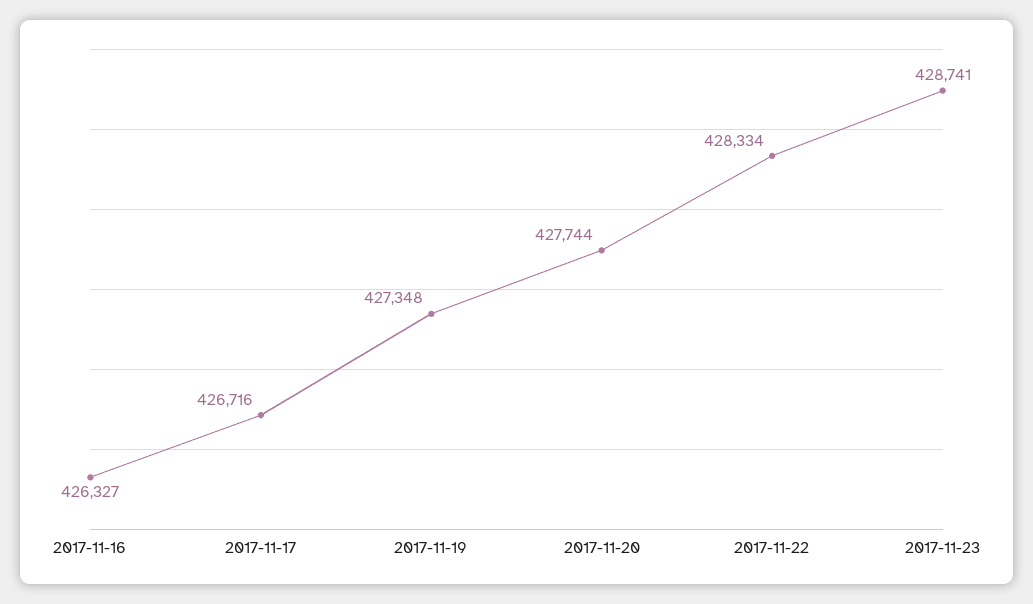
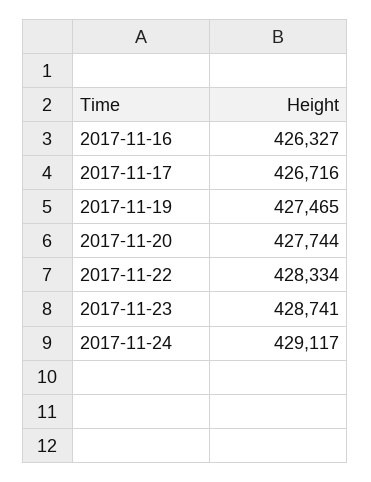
2017-11-19: 427348 -> 427465
2017-11-24: none -> 429117

